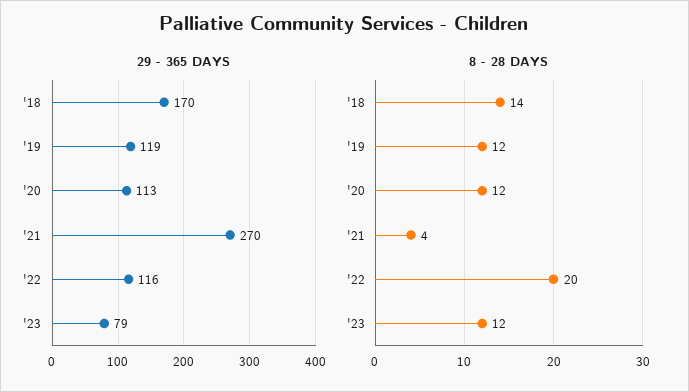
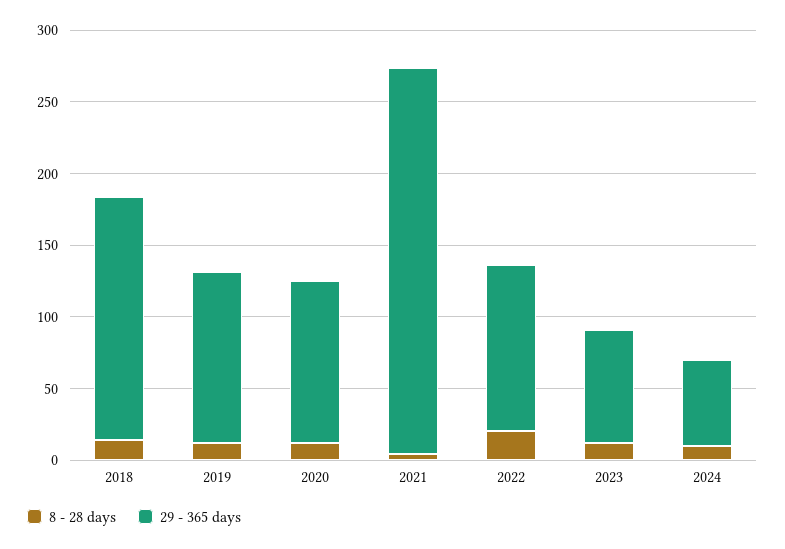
8 - 28 DAYS, 2024: none -> 10
29 - 365 DAYS, 2024: none -> 60

